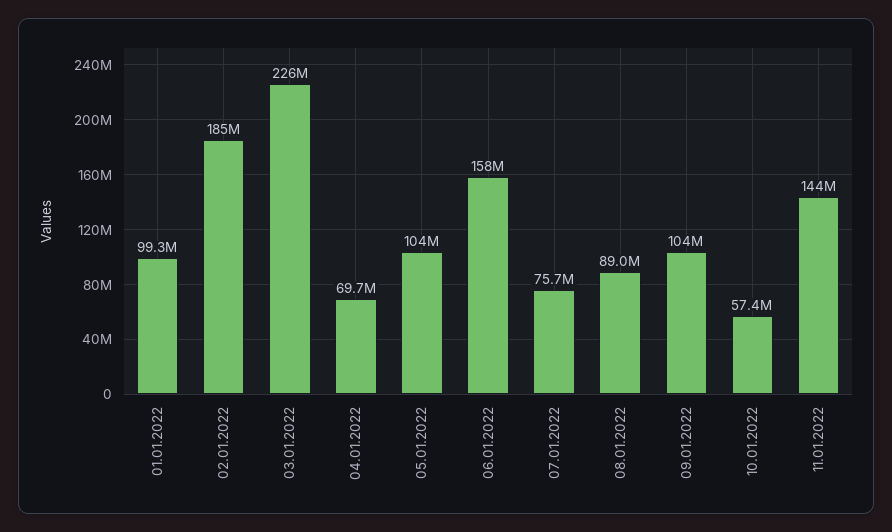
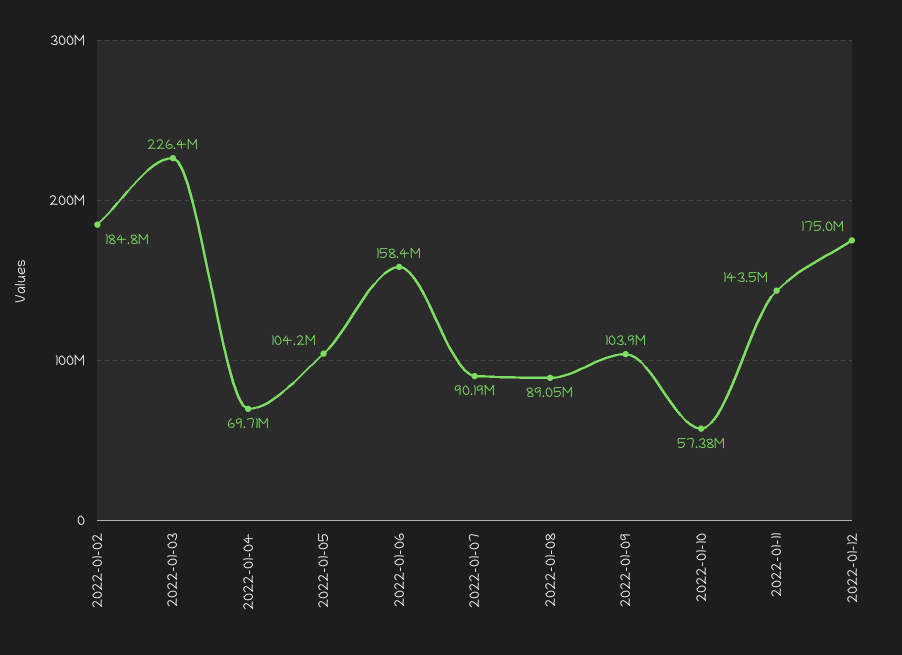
01.01.2022: 99300000 -> none
07.01.2022: 75700000 -> 90190000
2022-01-12: none -> 175000000

